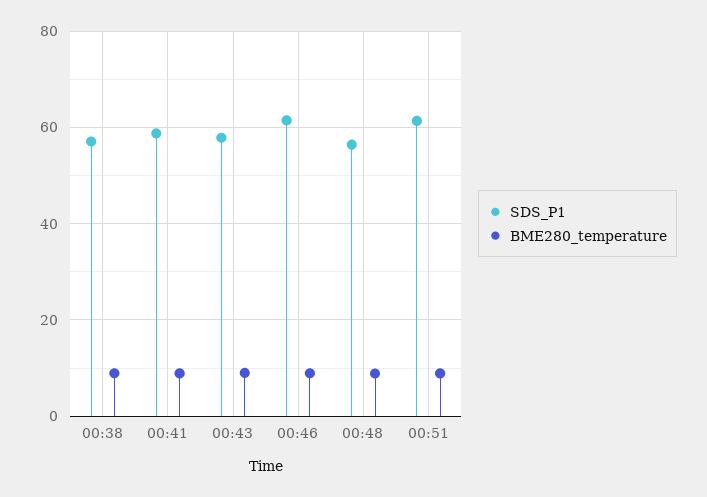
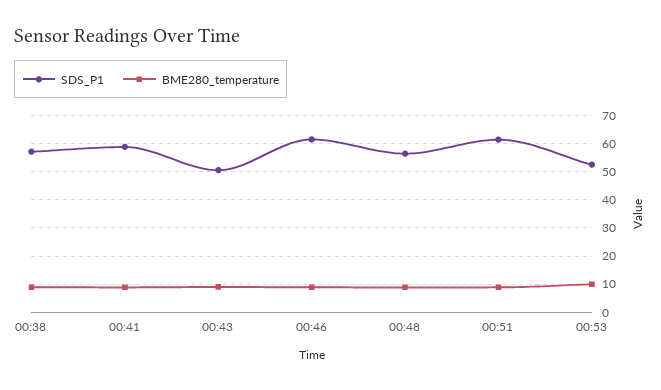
SDS_P1, 00:43: 58 -> 50
SDS_P1, 00:53: none -> 52.5
BME280_temperature, 00:53: none -> 10

